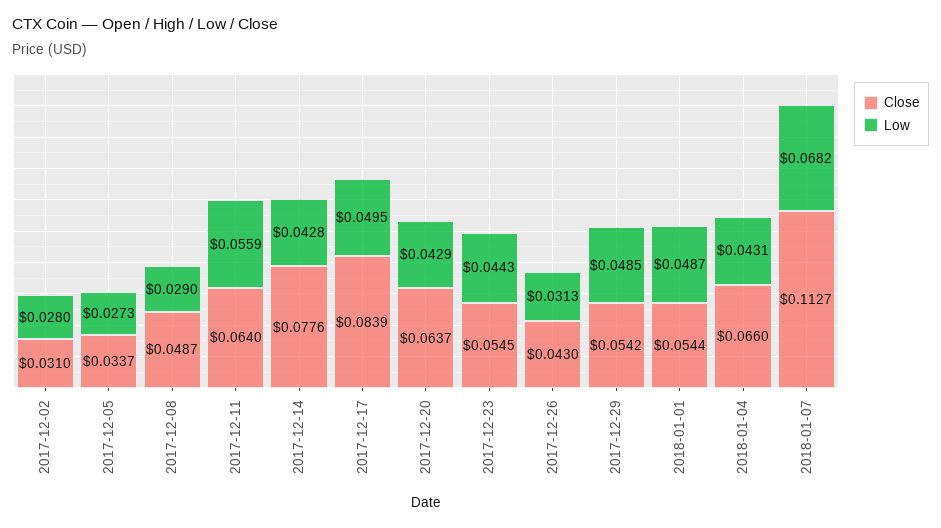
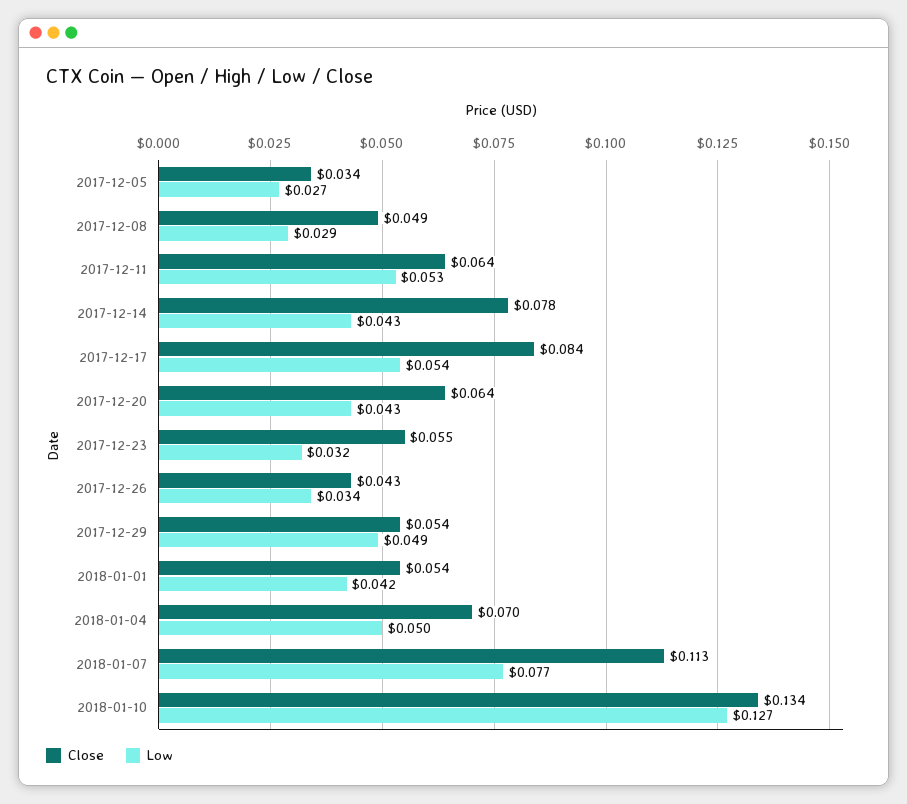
Close, 2017-12-02: 0.031 -> none
Low, 2017-12-02: 0.028 -> none
Low, 2017-12-11: 0.0559 -> 0.053
Low, 2017-12-17: 0.0495 -> 0.054
Low, 2017-12-23: 0.0443 -> 0.032
Low, 2017-12-26: 0.0313 -> 0.034
Low, 2018-01-01: 0.0487 -> 0.042
Close, 2018-01-04: 0.066 -> 0.07
Low, 2018-01-04: 0.0431 -> 0.05
Low, 2018-01-07: 0.0682 -> 0.077
Close, 2018-01-10: none -> 0.134
Low, 2018-01-10: none -> 0.127

